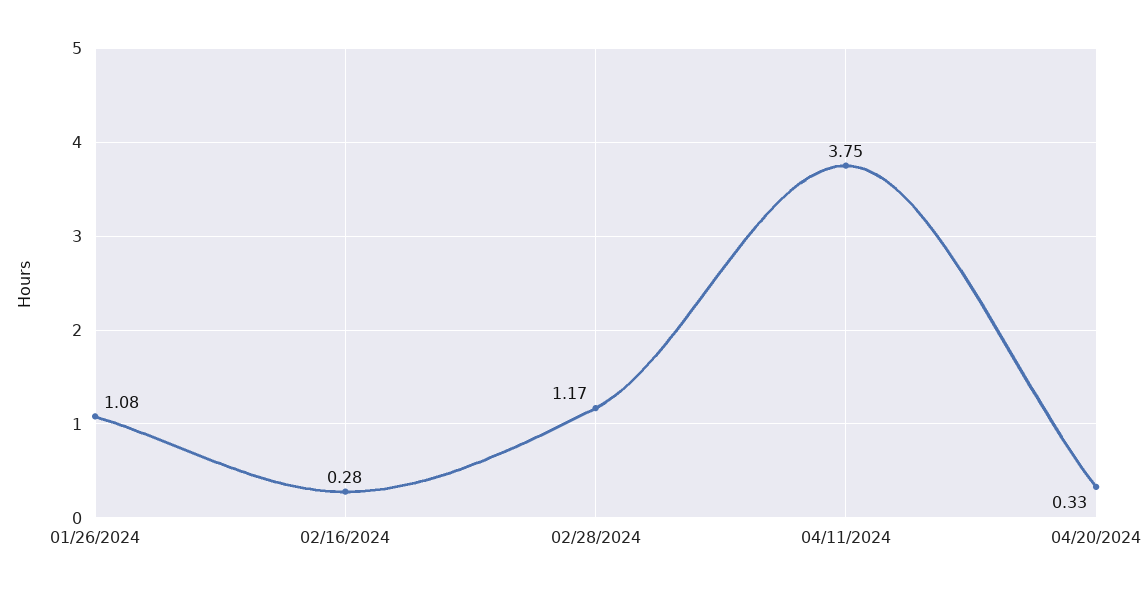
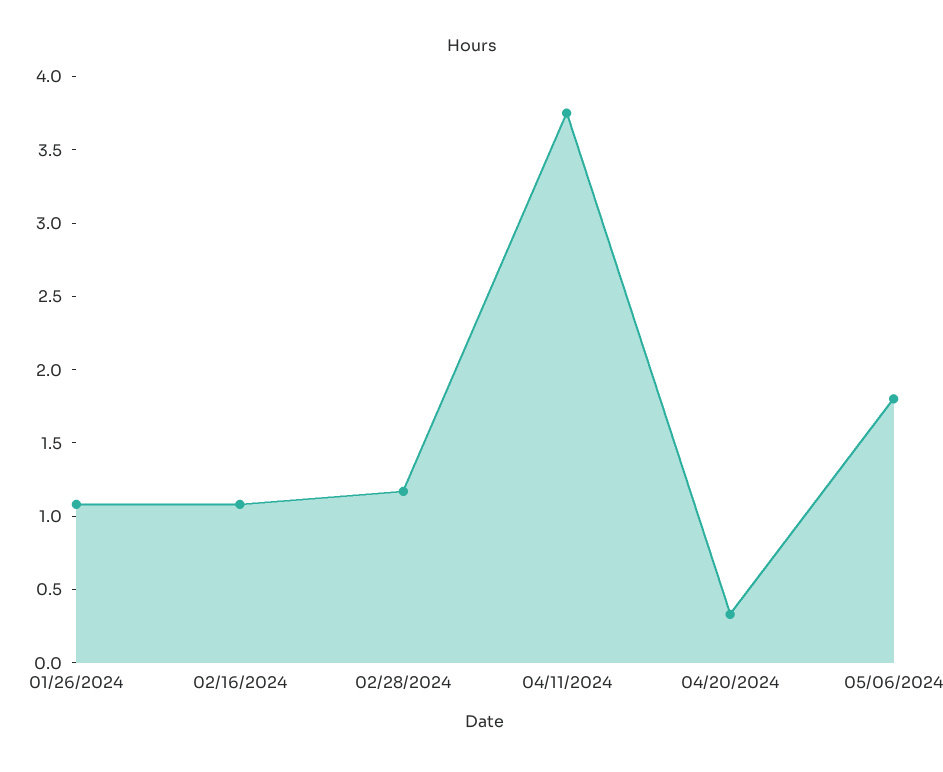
02/16/2024: 0.28 -> 1.1
05/06/2024: none -> 1.8

